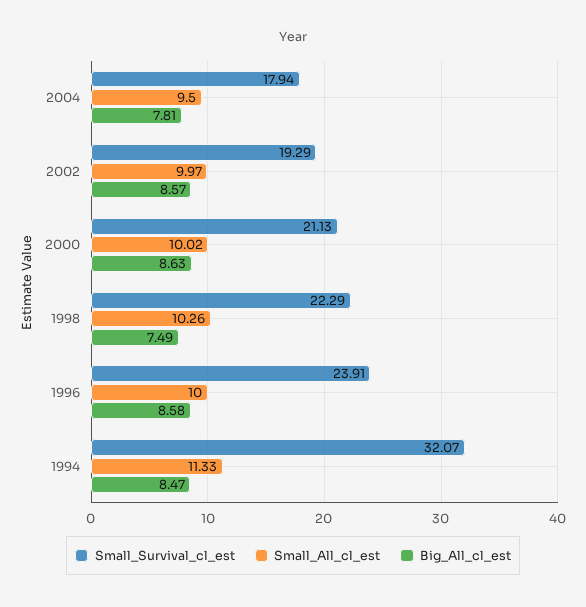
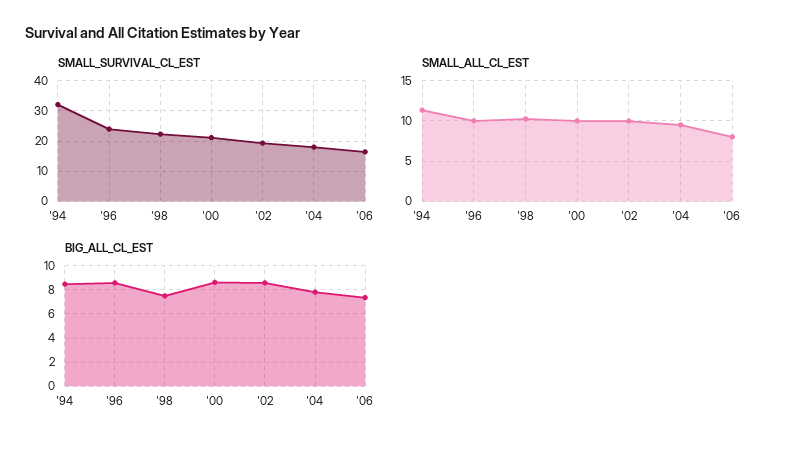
Small_Survival_cl_est, '06: none -> 16
Small_All_cl_est, '06: none -> 8
Big_All_cl_est, '06: none -> 7.5

